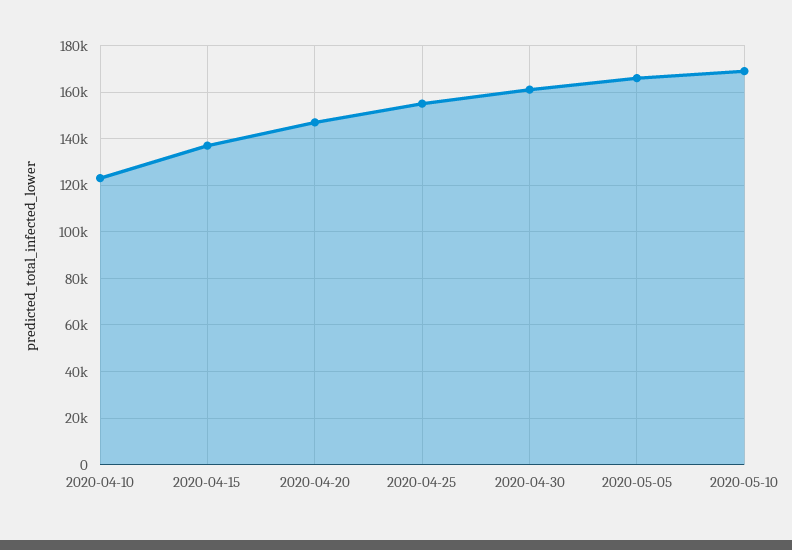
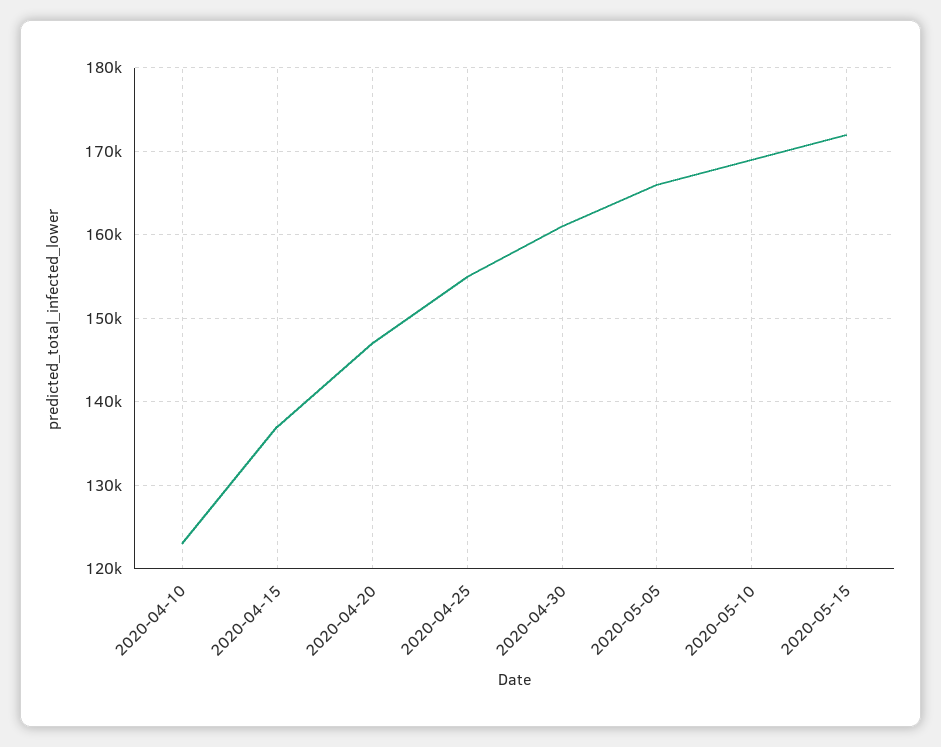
2020-05-15: none -> 172000

